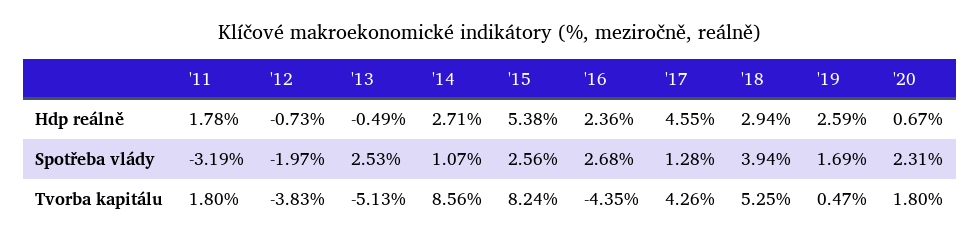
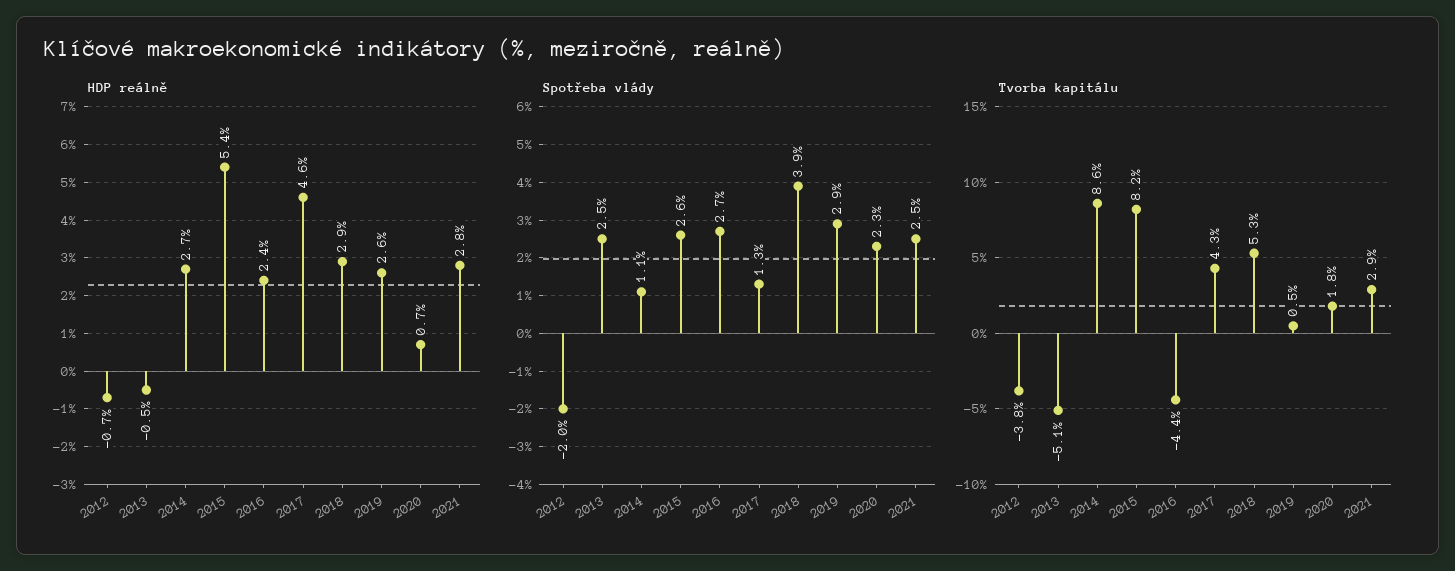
Hdp reálně, '11: 1.78 -> none
Spotřeba vlády, '11: -3.19 -> none
Spotřeba vlády, '19: 1.69 -> 2.9
Tvorba kapitálu, '11: 1.8 -> none
Hdp reálně, 2021: none -> 2.8
Spotřeba vlády, 2021: none -> 2.5
Tvorba kapitálu, 2021: none -> 2.9

